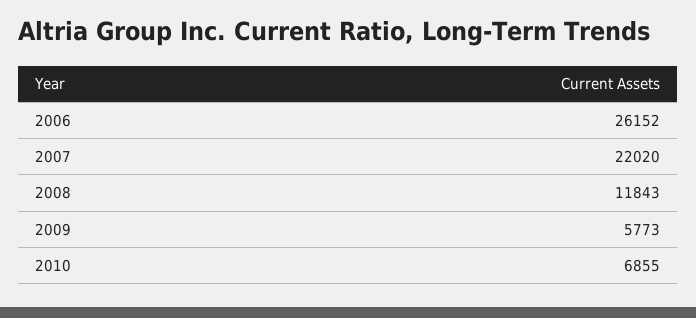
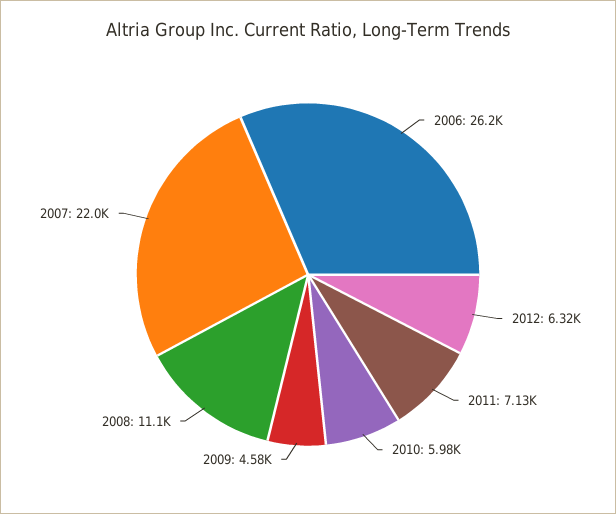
2008: 11843 -> 11100
2009: 5773 -> 4580
2010: 6855 -> 5980
2012: none -> 6320
2011: none -> 7130

